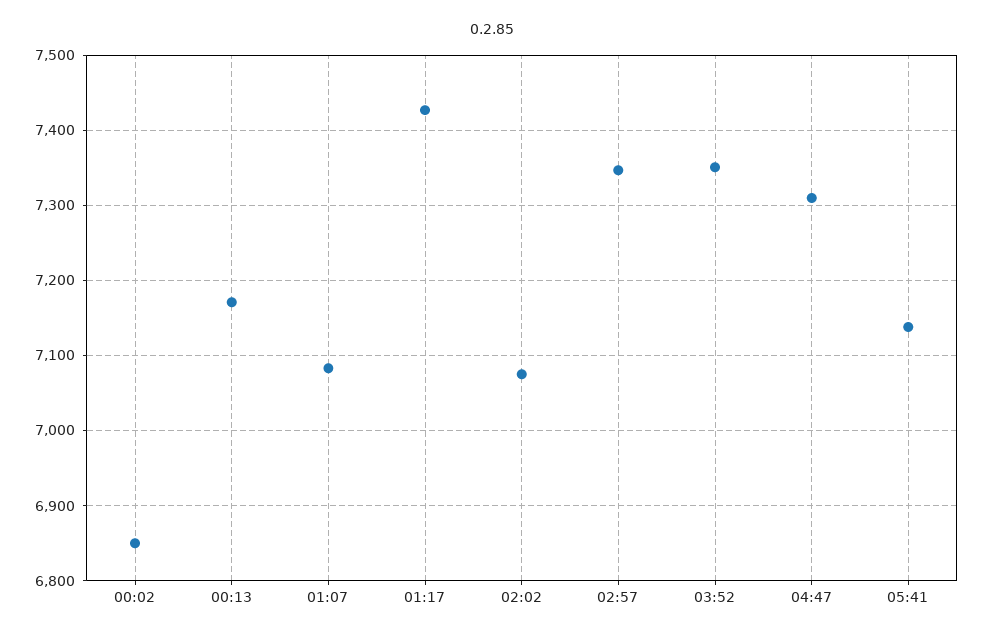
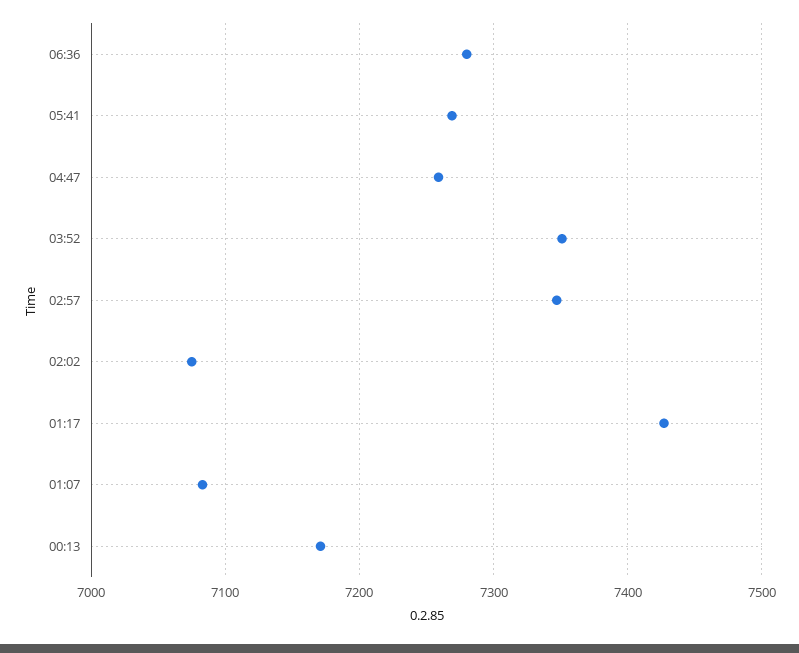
00:02: 6850 -> none
04:47: 7310 -> 7260
05:41: 7140 -> 7270
06:36: none -> 7280

